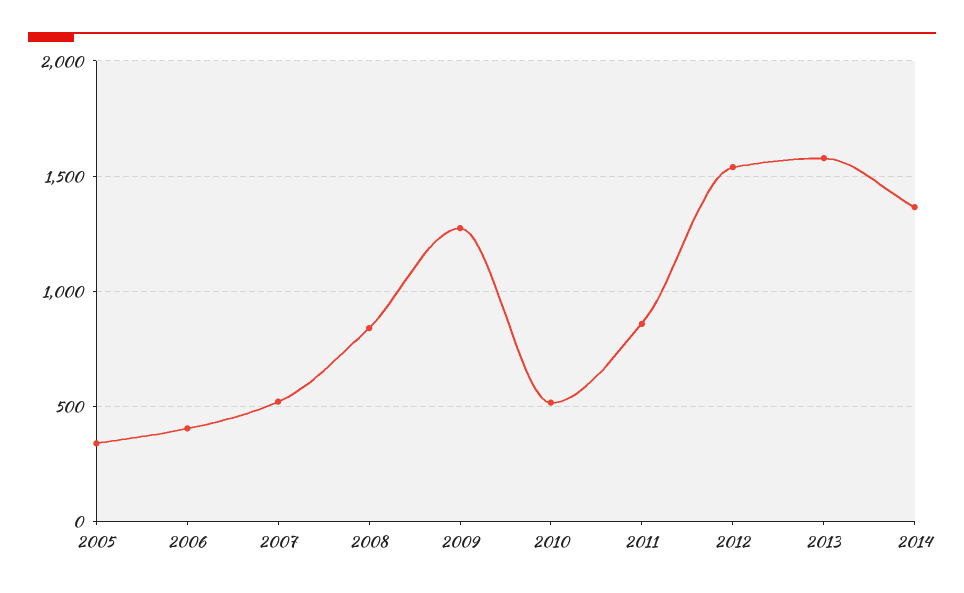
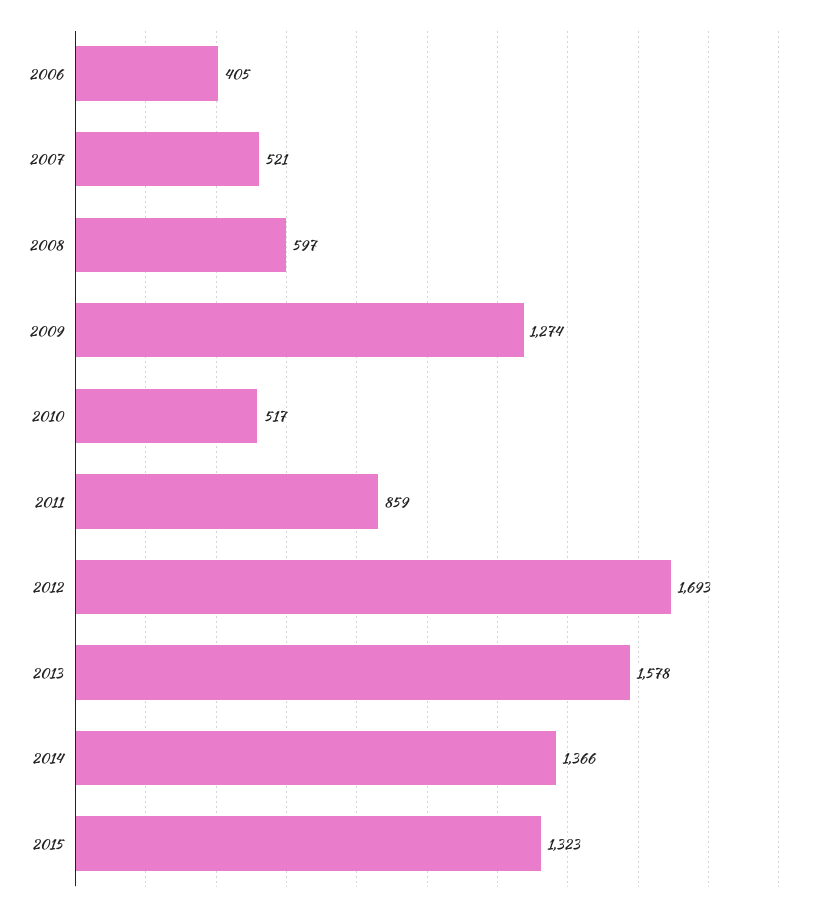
2005: 350 -> none
2008: 850 -> 597
2012: 1550 -> 1693
2015: none -> 1323

